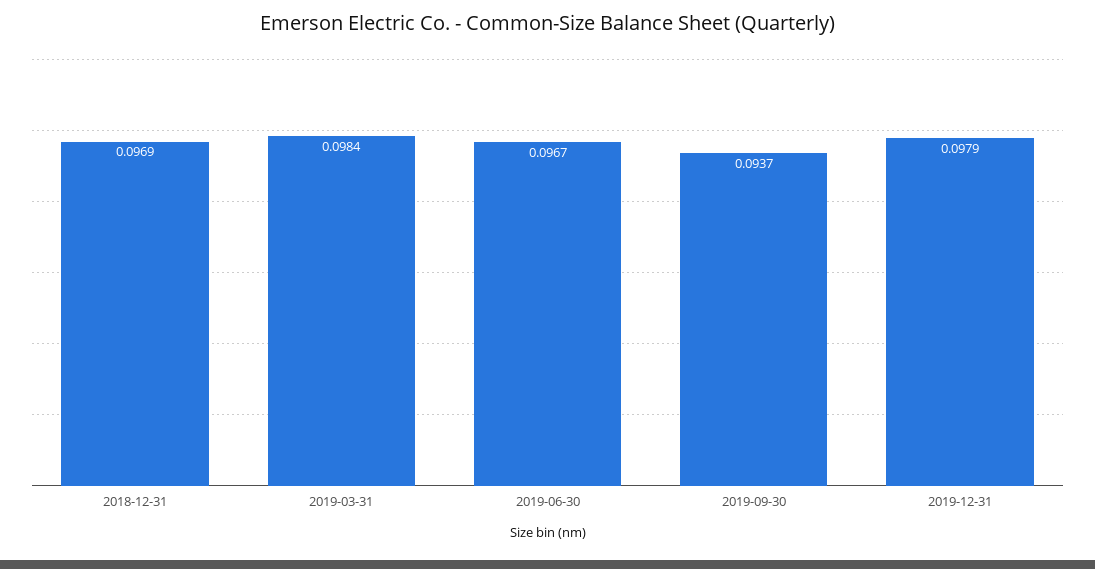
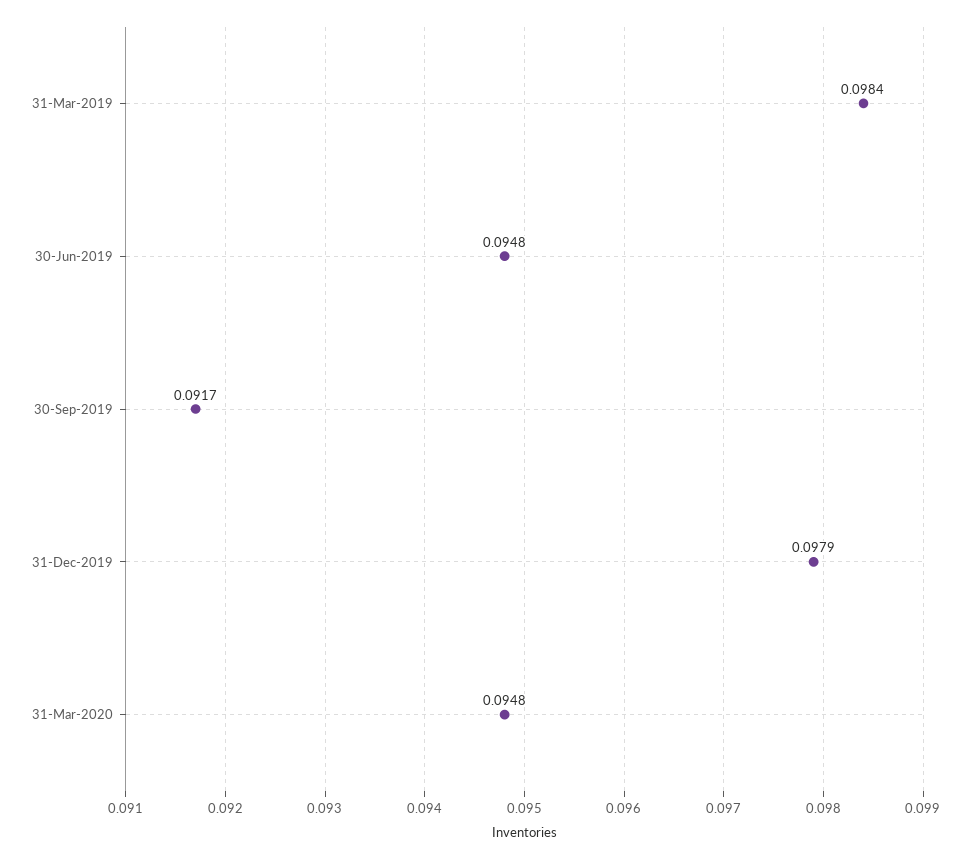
2018-12-31: 0.0969 -> none
2019-06-30: 0.0967 -> 0.0948
2019-09-30: 0.0937 -> 0.0917
31-Mar-2020: none -> 0.0948

